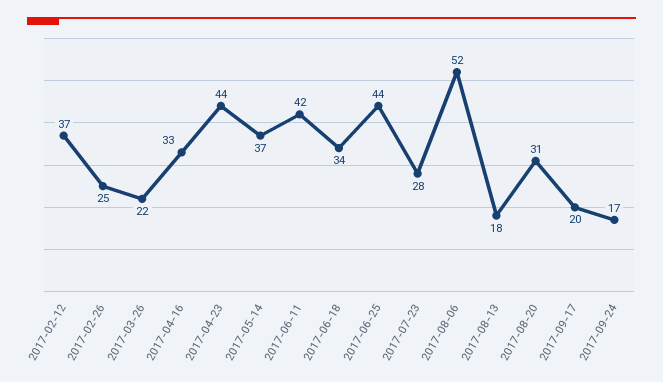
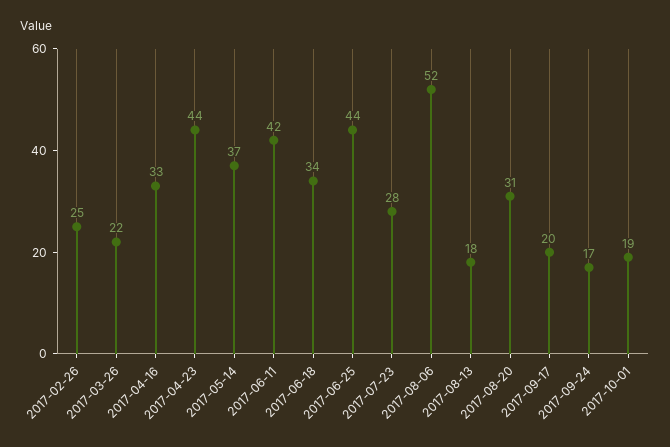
2017-02-12: 37 -> none
2017-10-01: none -> 19

